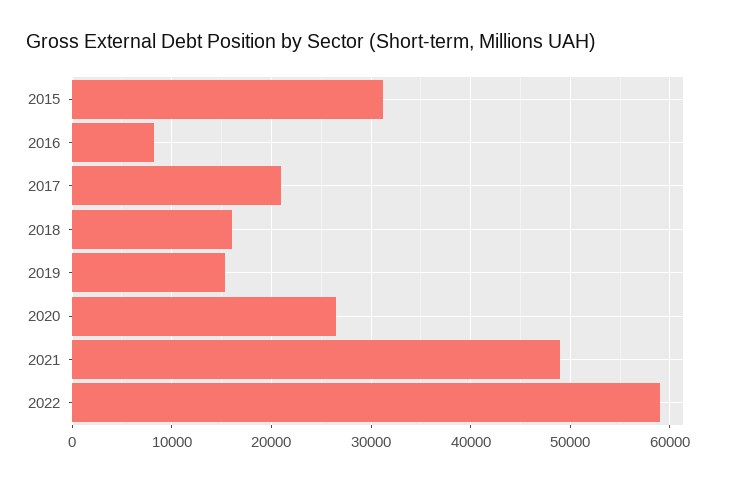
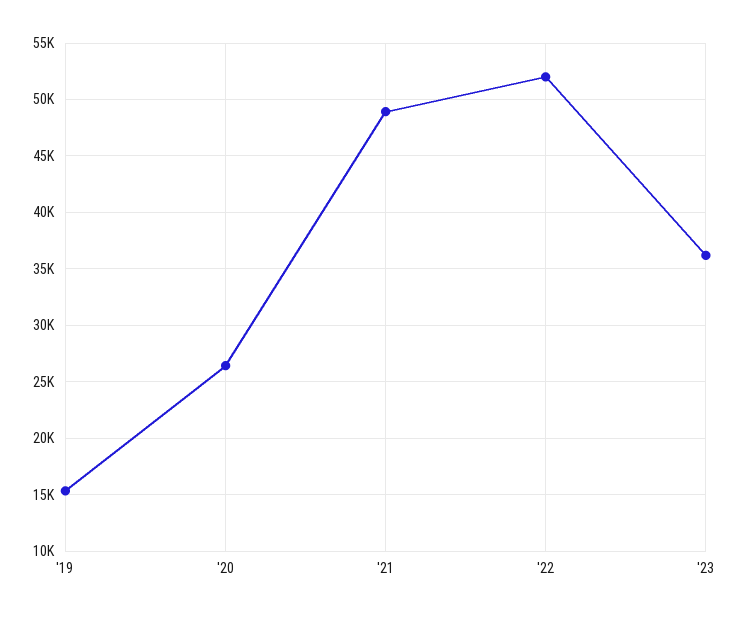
2015: 31000 -> none
2016: 8000 -> none
2017: 21000 -> none
2018: 16000 -> none
2022: 59000 -> 52000
'23: none -> 36000

